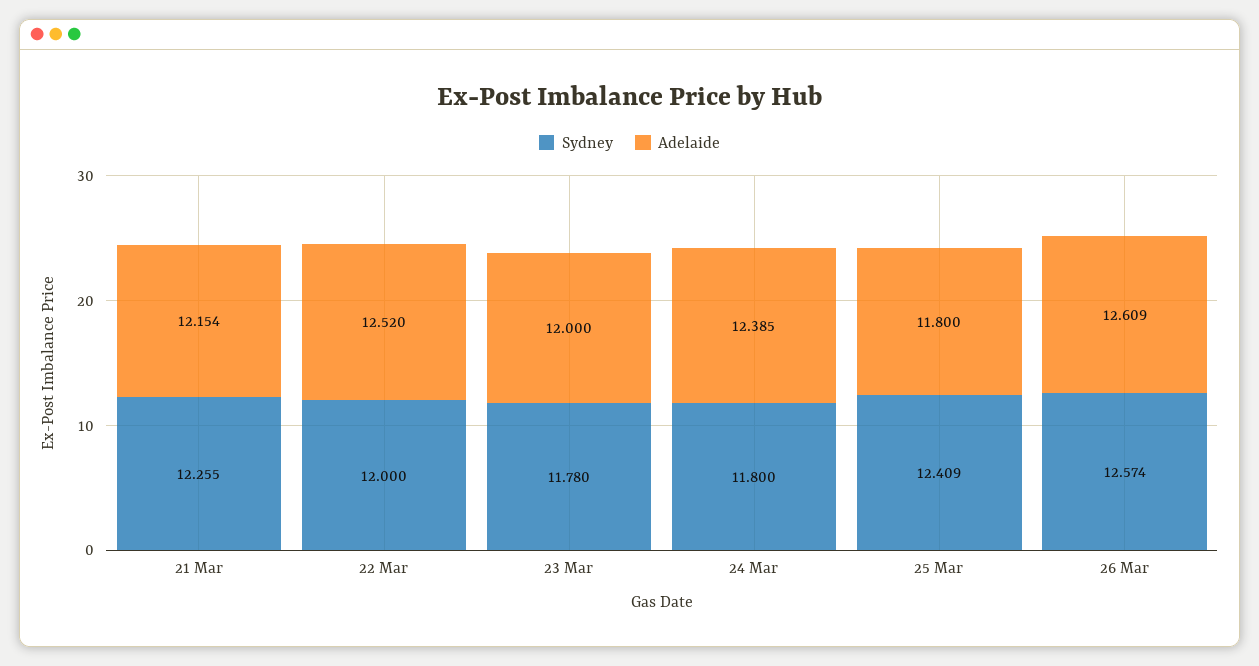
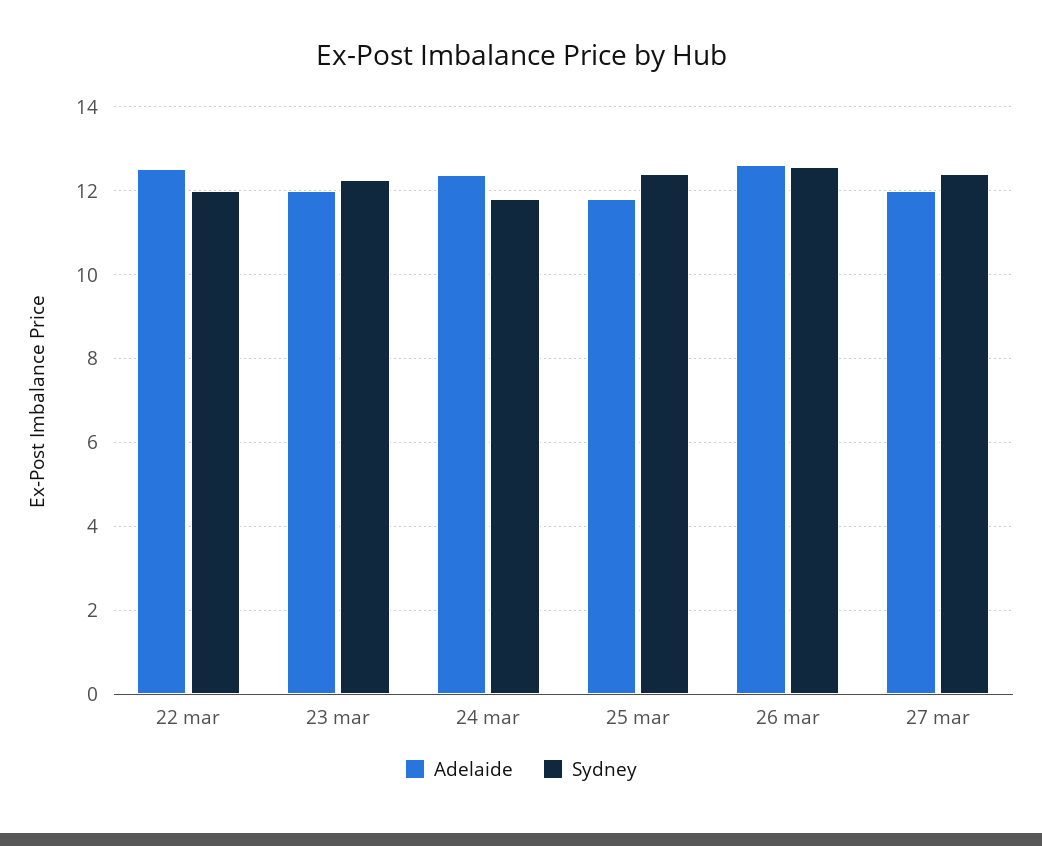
Sydney, 21 Mar: 12.255 -> none
Adelaide, 21 Mar: 12.154 -> none
Sydney, 23 Mar: 11.78 -> 12.2
Adelaide, 27 mar: none -> 12
Sydney, 27 mar: none -> 12.4

